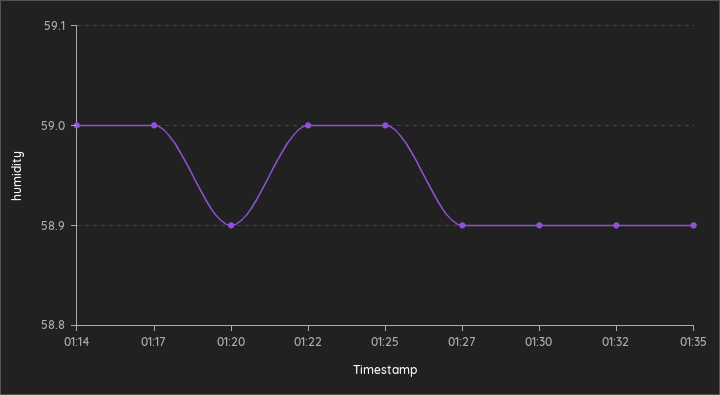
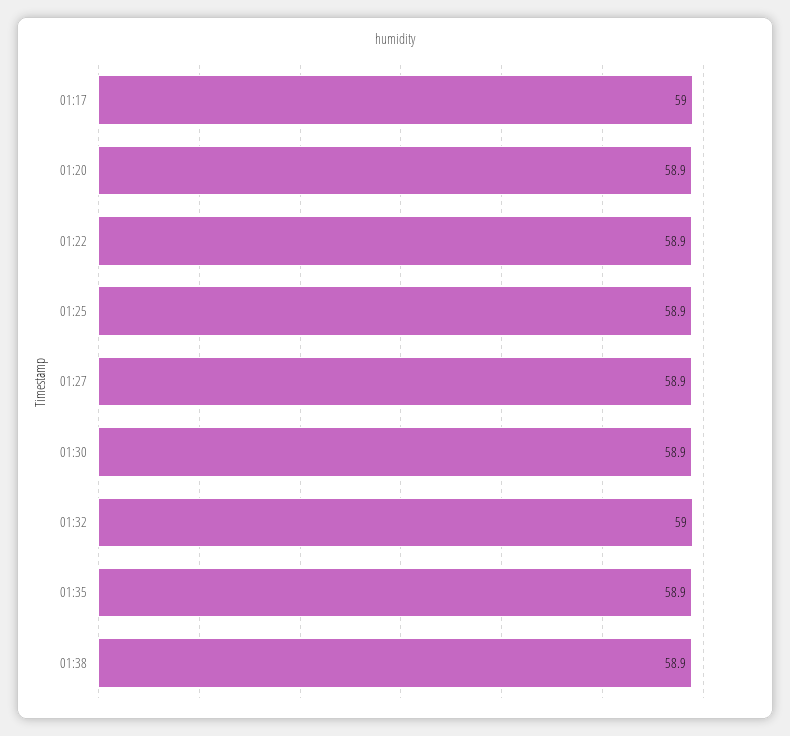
01:14: 59 -> none
01:22: 59 -> 58.9
01:25: 59 -> 58.9
01:32: 58.9 -> 59
01:38: none -> 58.9

